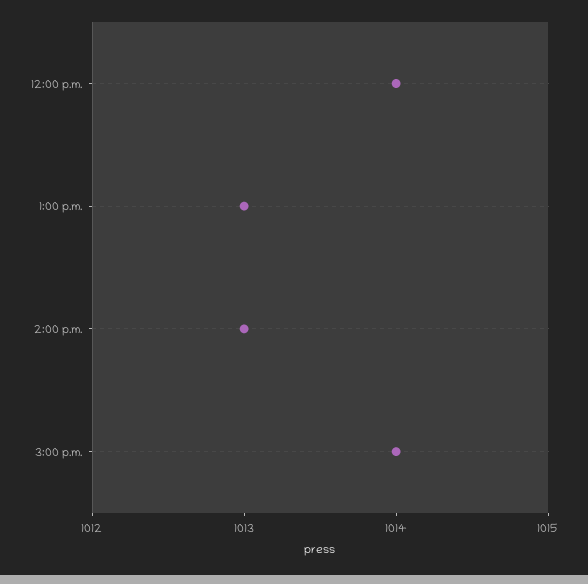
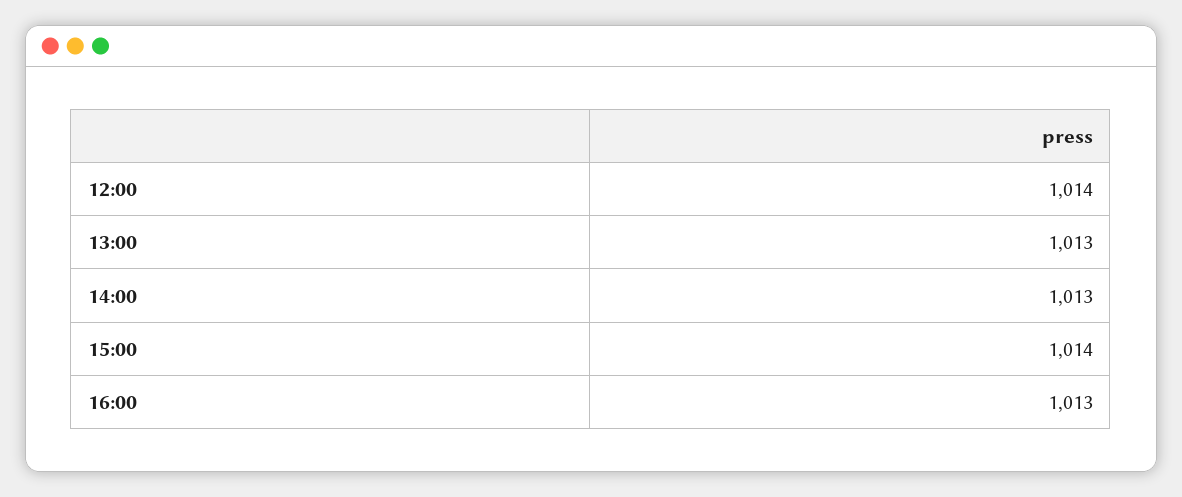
16:00: none -> 1013

